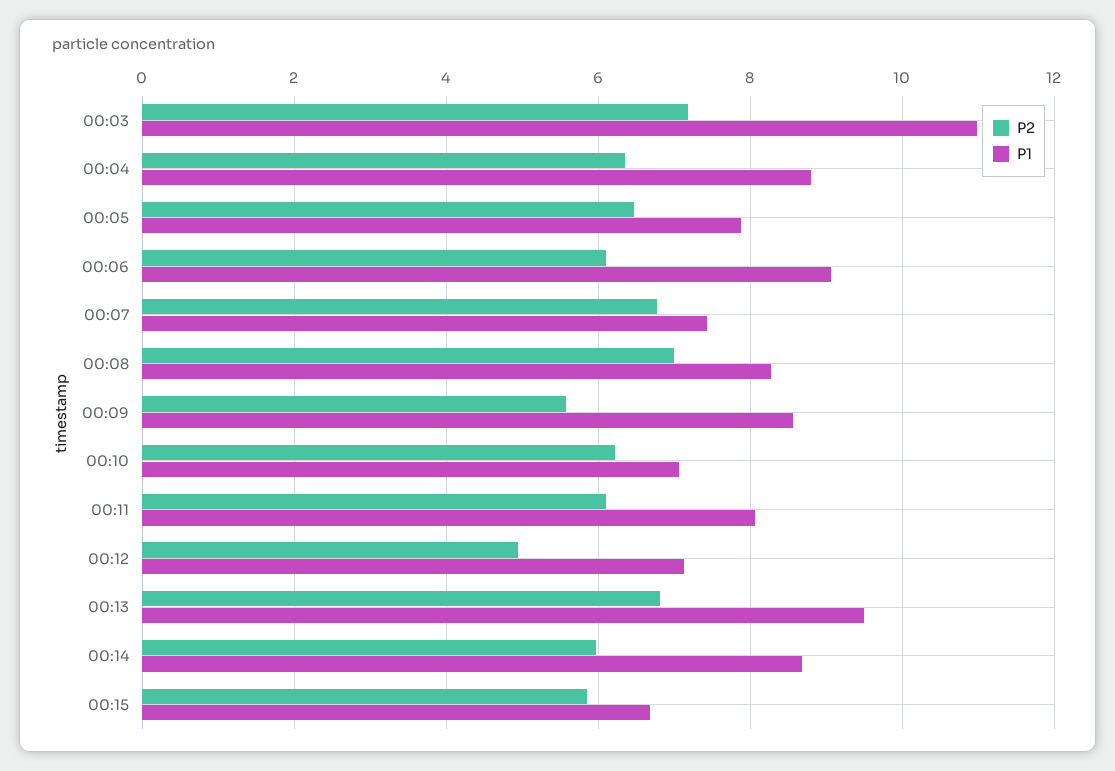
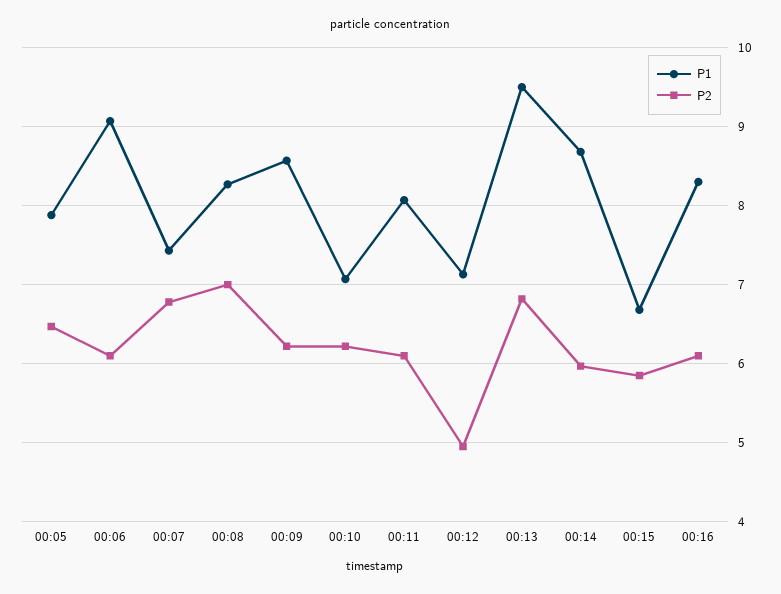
P2, 00:03: 7.2 -> none
P1, 00:03: 11 -> none
P2, 00:04: 6.4 -> none
P1, 00:04: 8.8 -> none
P2, 00:09: 5.6 -> 6.2
P1, 00:16: none -> 8.3
P2, 00:16: none -> 6.1

